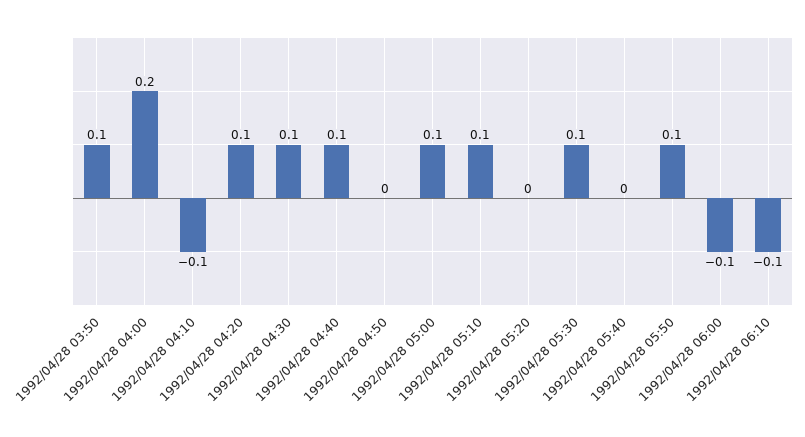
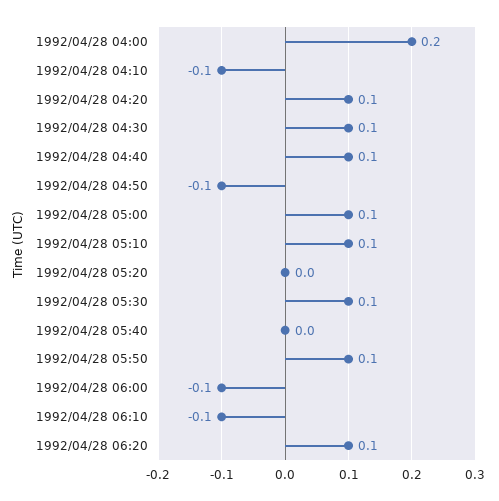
1992/04/28 03:50: 0.1 -> none
1992/04/28 04:50: 0 -> -0.1
1992/04/28 06:20: none -> 0.1

